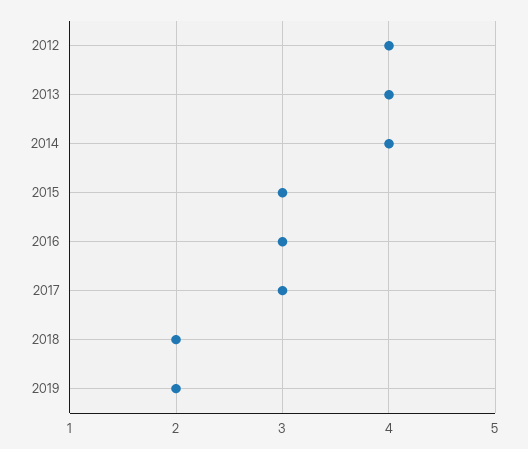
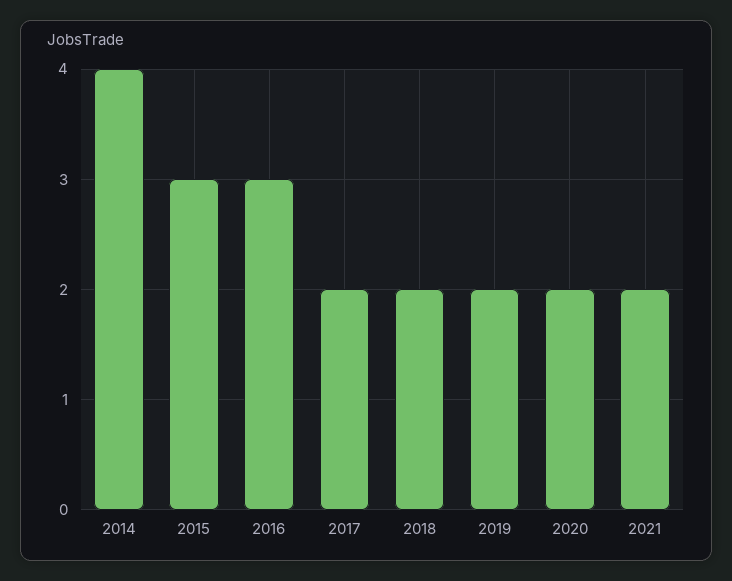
2012: 4 -> none
2013: 4 -> none
2017: 3 -> 2
2020: none -> 2
2021: none -> 2

